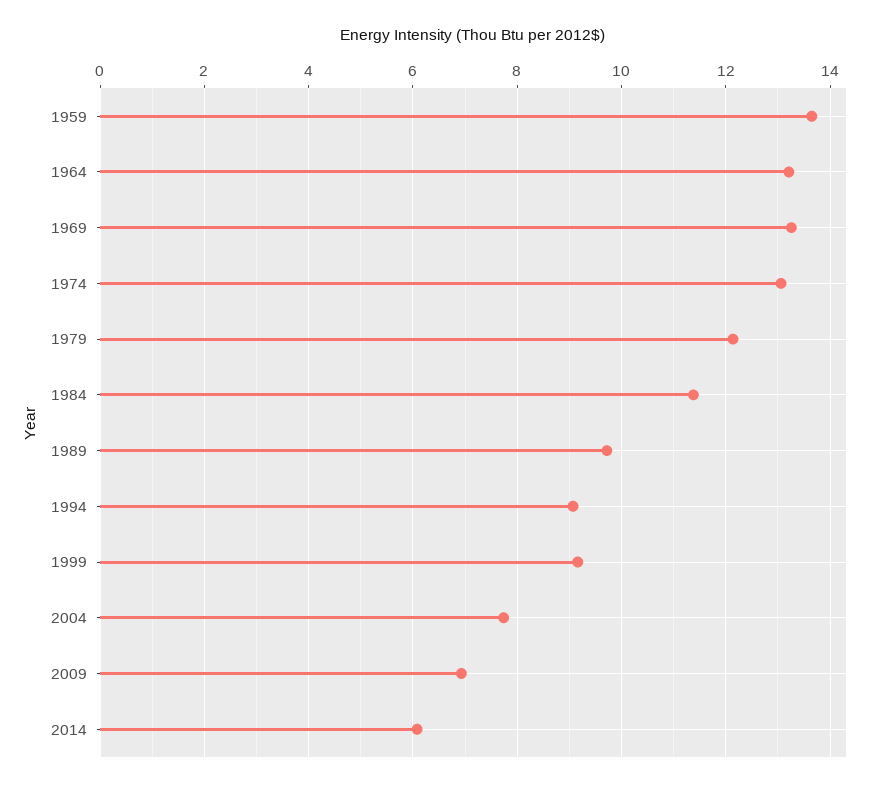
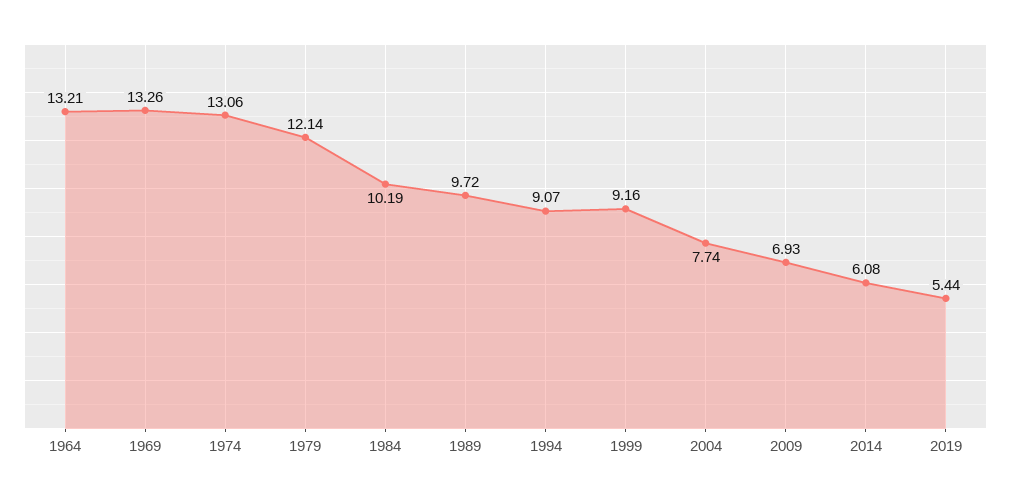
1959: 13.6 -> none
1984: 11.4 -> 10.19
2019: none -> 5.44

